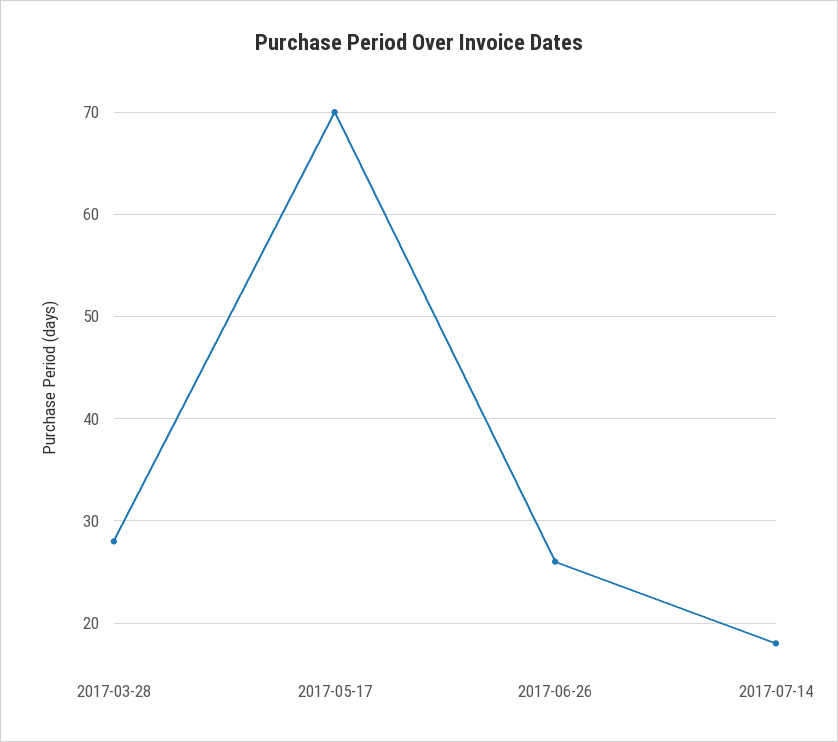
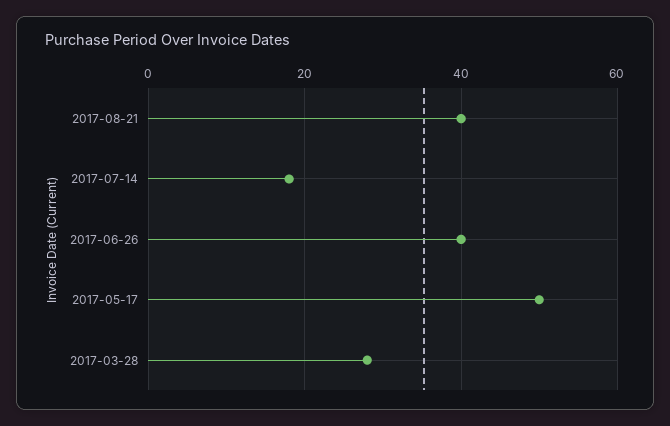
2017-05-17: 70 -> 50
2017-06-26: 26 -> 40
2017-08-21: none -> 40

